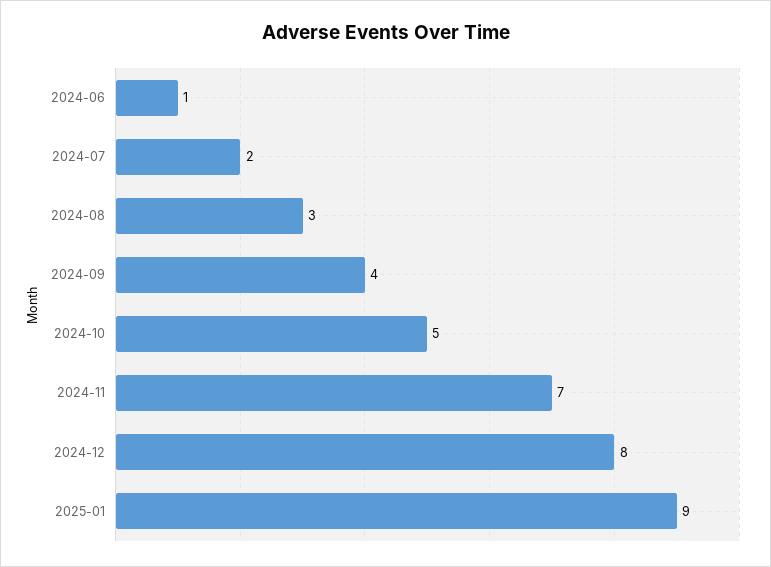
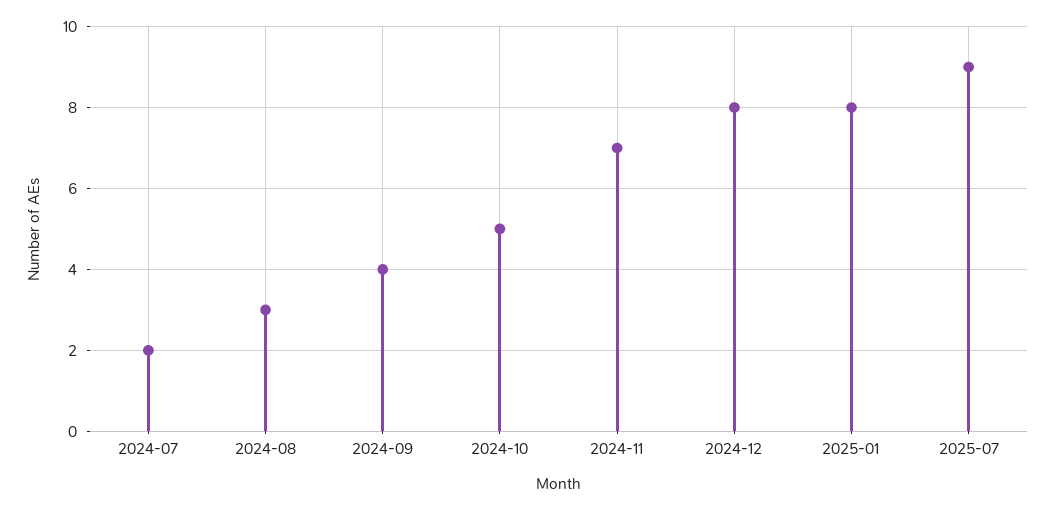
2024-06: 1 -> none
2025-01: 9 -> 8
2025-07: none -> 9

